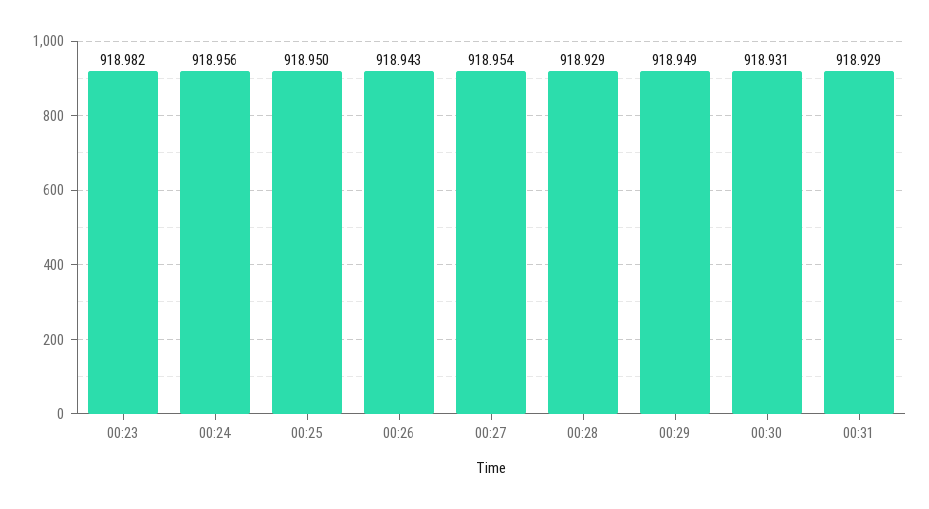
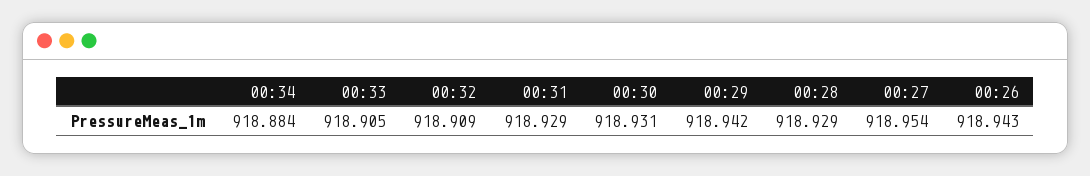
00:23: 918.982 -> none
00:24: 918.956 -> none
00:25: 918.95 -> none
00:29: 918.949 -> 918.942
00:34: none -> 918.884
00:33: none -> 918.905
00:32: none -> 918.909

